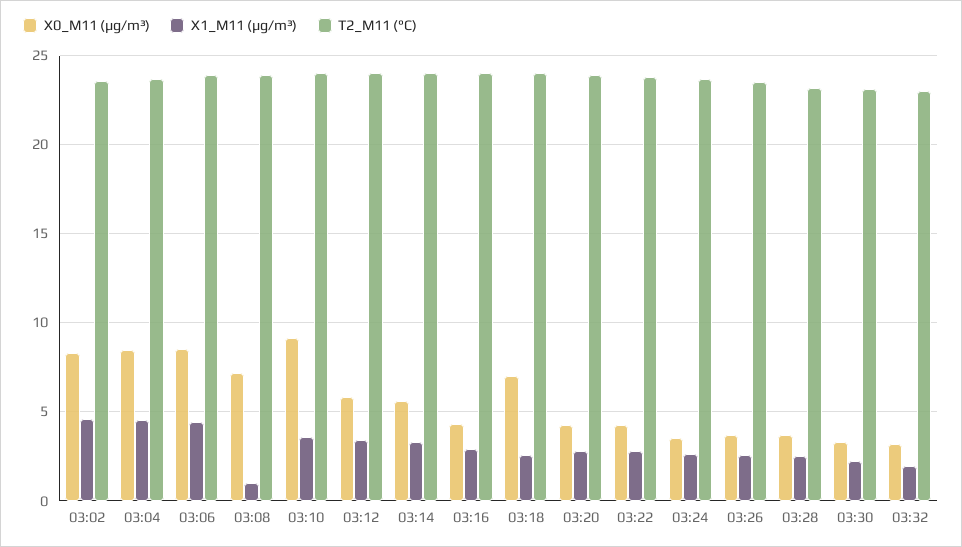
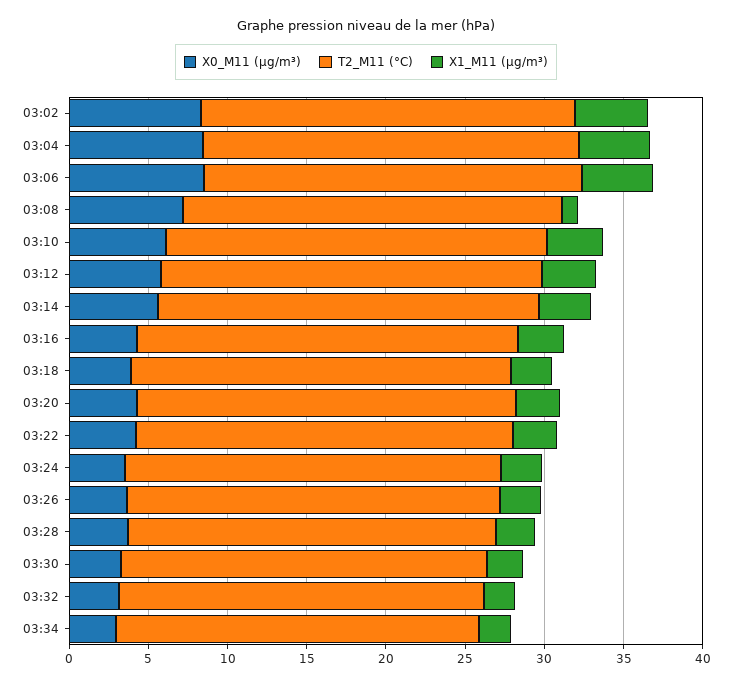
X0_M11 (μg/m³), 03:10: 9 -> 6
X0_M11 (μg/m³), 03:18: 7 -> 4
X0_M11 (μg/m³), 03:34: none -> 3
T2_M11 (°C), 03:34: none -> 23
X1_M11 (μg/m³), 03:34: none -> 2

